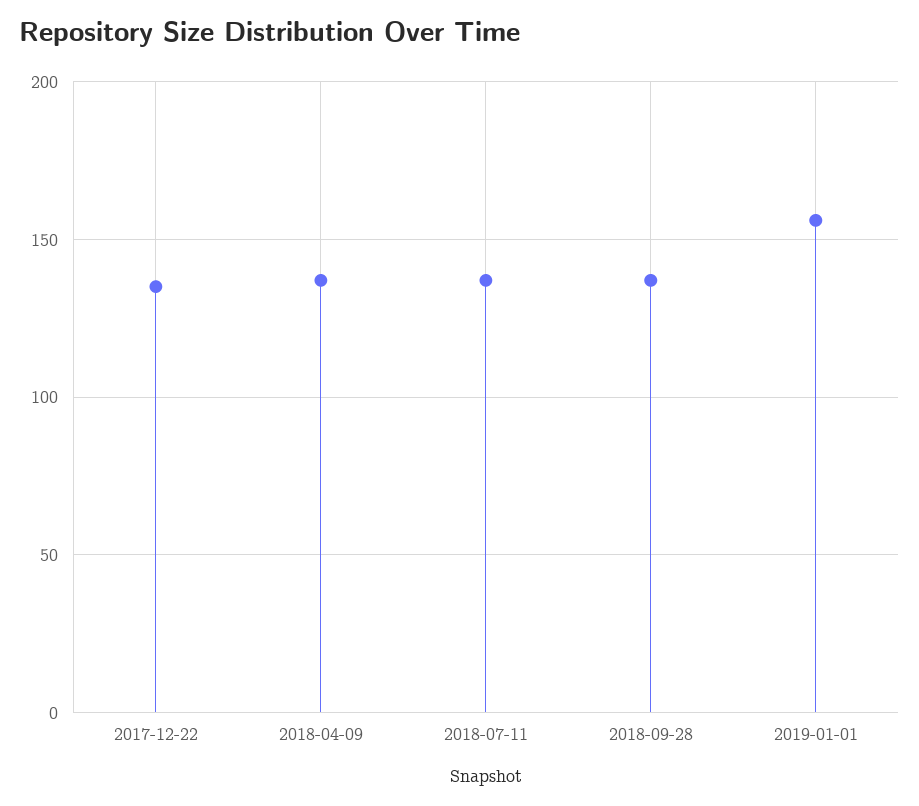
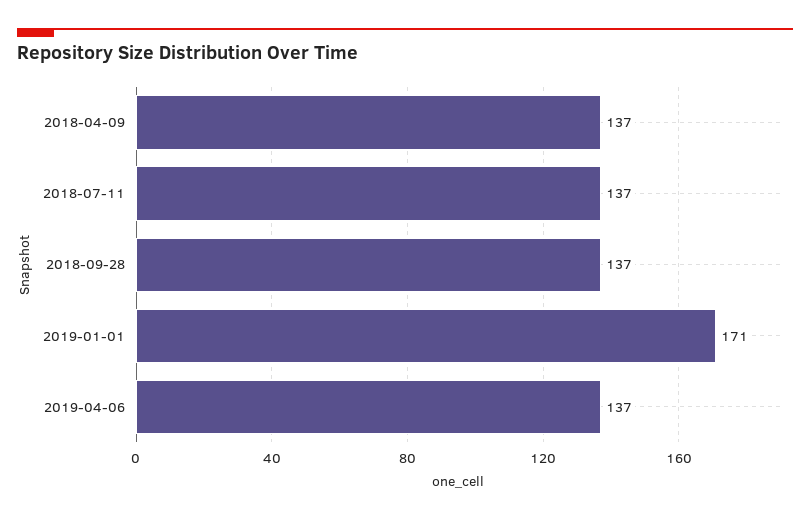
2017-12-22: 135 -> none
2019-01-01: 155 -> 171
2019-04-06: none -> 137

